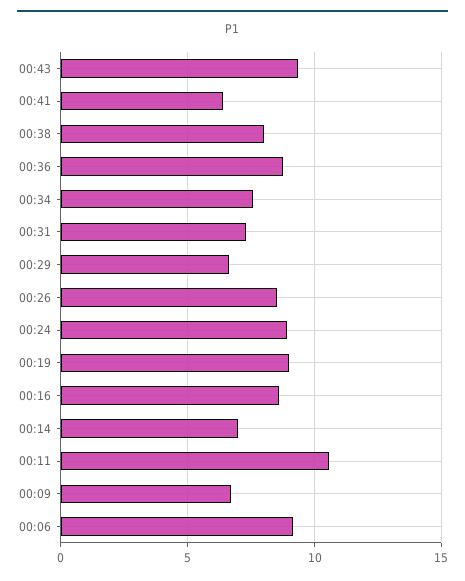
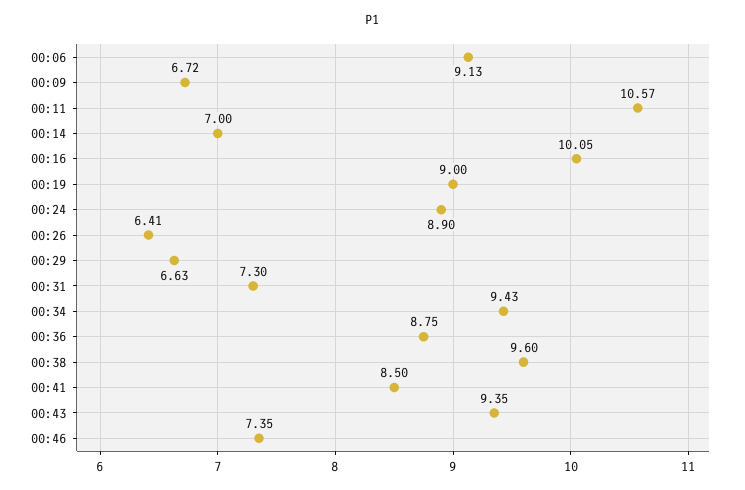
00:41: 6.5 -> 8.5
00:38: 8 -> 9.6
00:34: 7.5 -> 9.43
00:26: 8.5 -> 6.41
00:16: 8.5 -> 10.05
00:46: none -> 7.35

